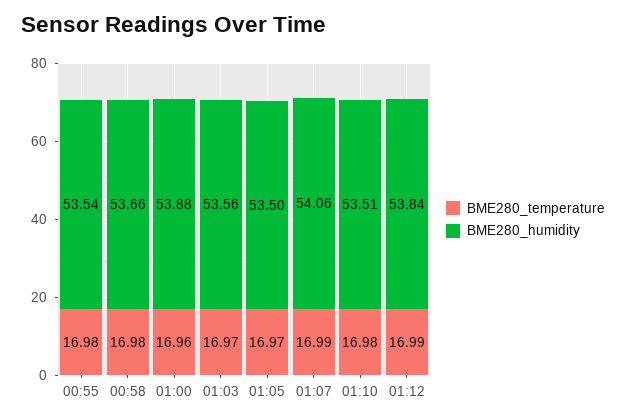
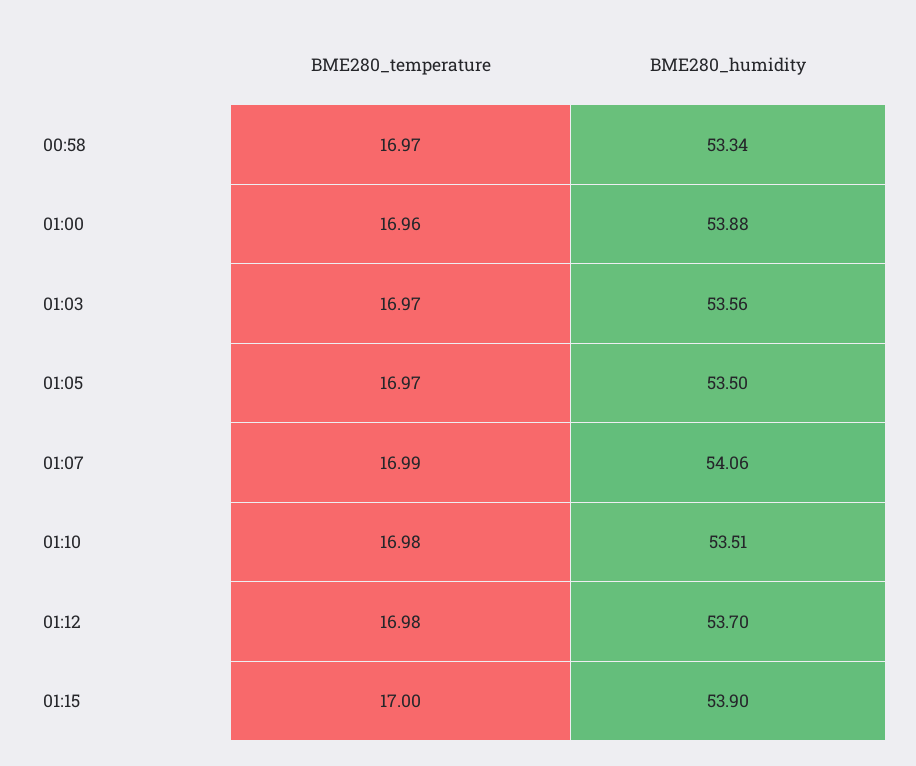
BME280_temperature, 00:55: 16.98 -> none
BME280_humidity, 00:55: 53.54 -> none
BME280_temperature, 00:58: 16.98 -> 16.97
BME280_humidity, 00:58: 53.66 -> 53.34
BME280_temperature, 01:12: 16.99 -> 16.98
BME280_humidity, 01:12: 53.84 -> 53.7
BME280_temperature, 01:15: none -> 17
BME280_humidity, 01:15: none -> 53.9

